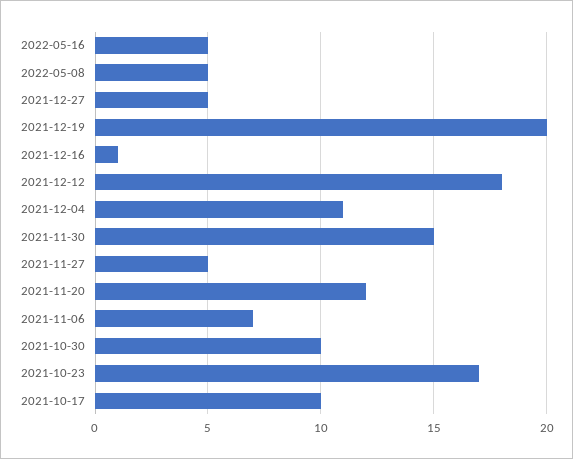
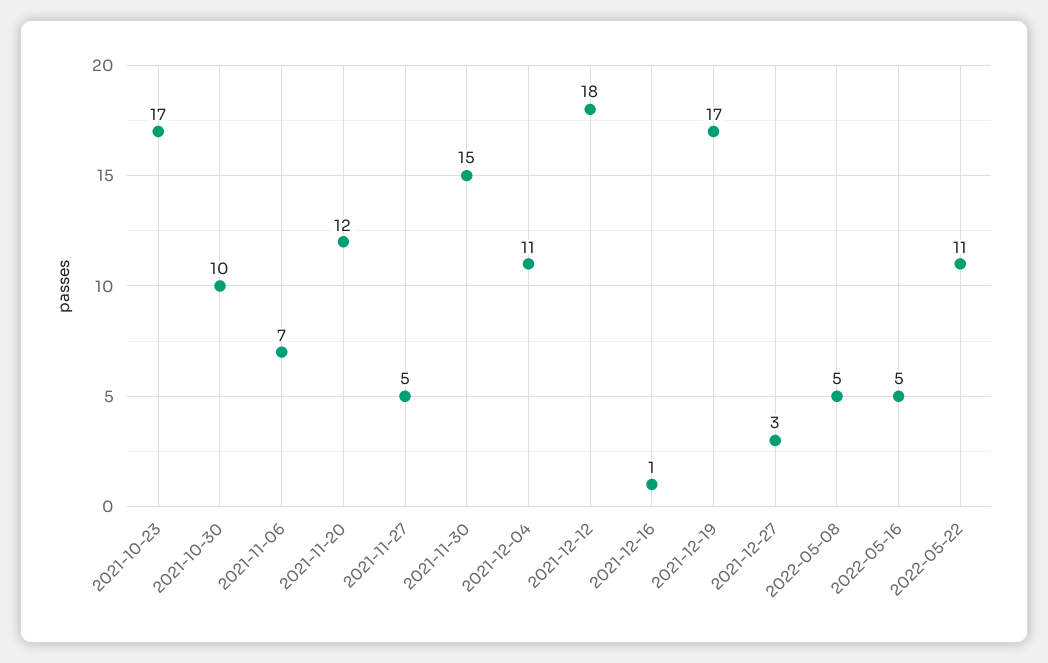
2021-12-27: 5 -> 3
2021-12-19: 20 -> 17
2021-10-17: 10 -> none
2022-05-22: none -> 11

